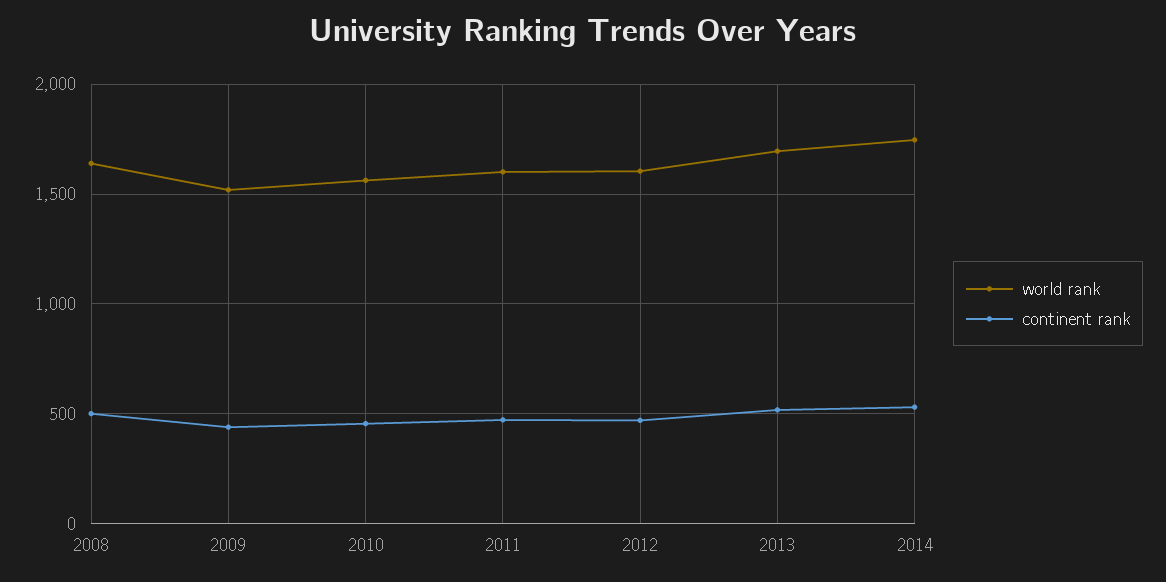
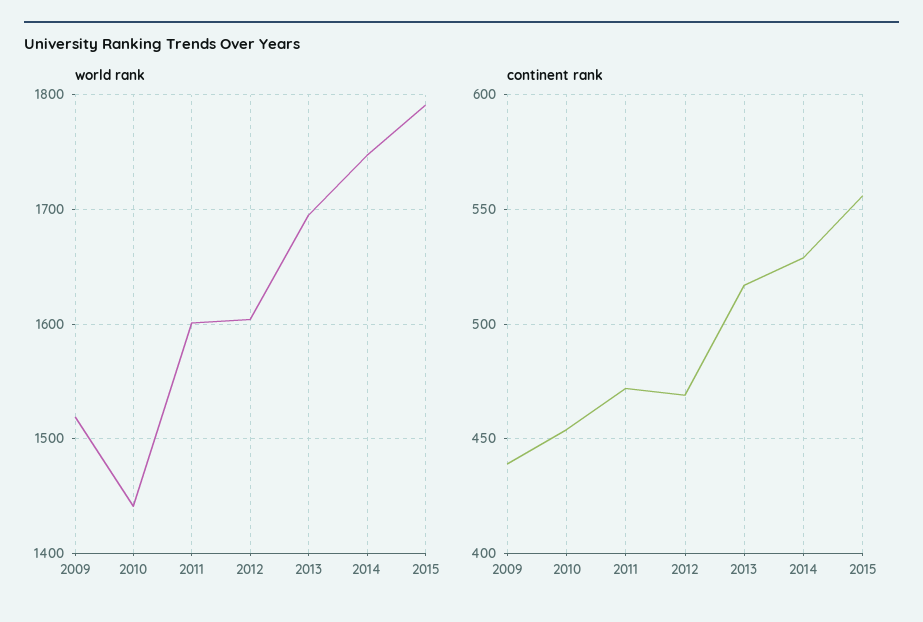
world rank, 2008: 1650 -> none
continent rank, 2008: 500 -> none
world rank, 2010: 1550 -> 1440
world rank, 2015: none -> 1790
continent rank, 2015: none -> 555

